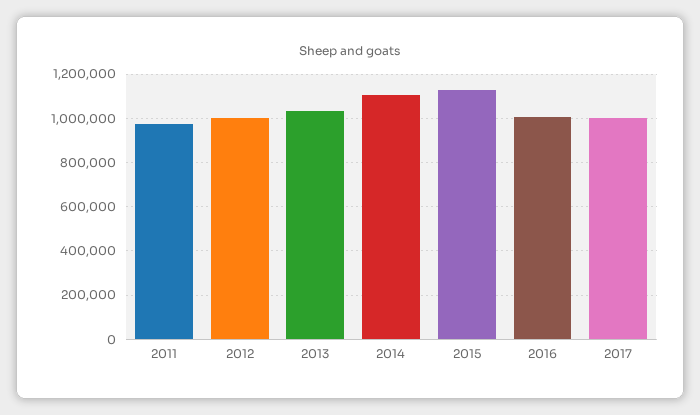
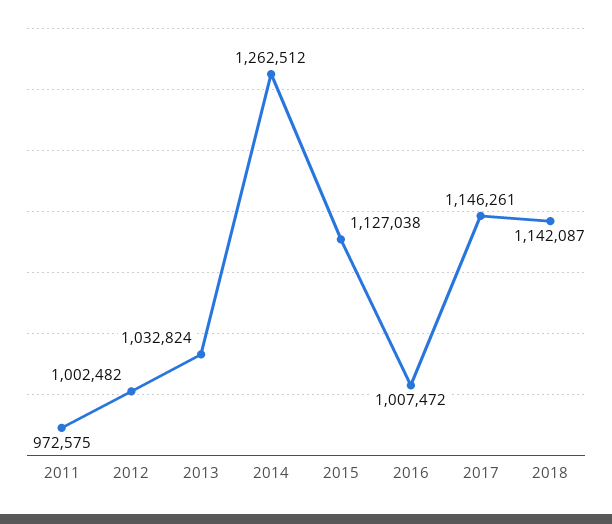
2014: 1100000 -> 1262512
2017: 1000000 -> 1146261
2018: none -> 1142087

